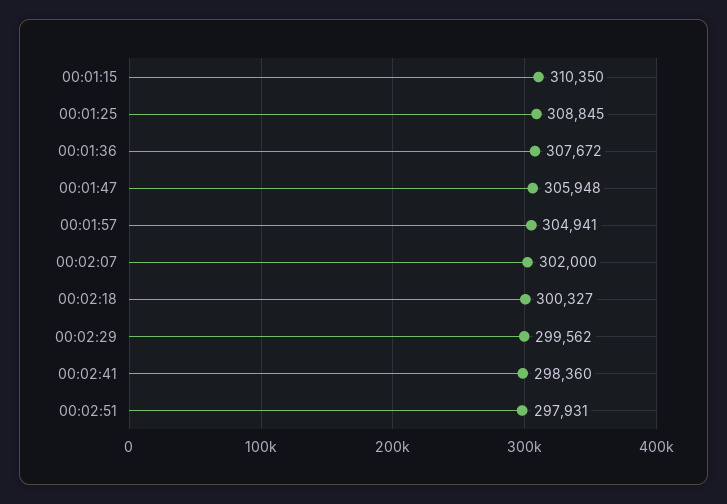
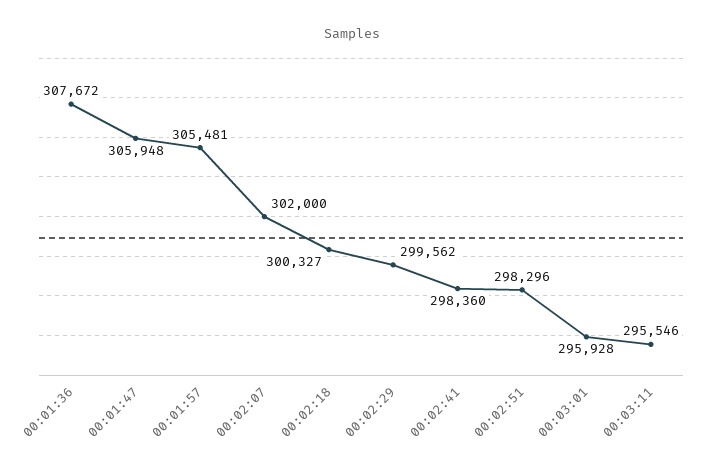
00:01:15: 310350 -> none
00:01:25: 308845 -> none
00:01:57: 304941 -> 305481
00:02:51: 297931 -> 298296
00:03:01: none -> 295928
00:03:11: none -> 295546

